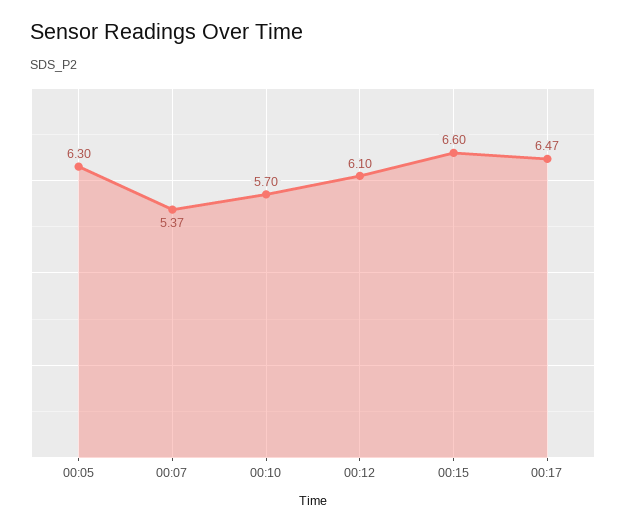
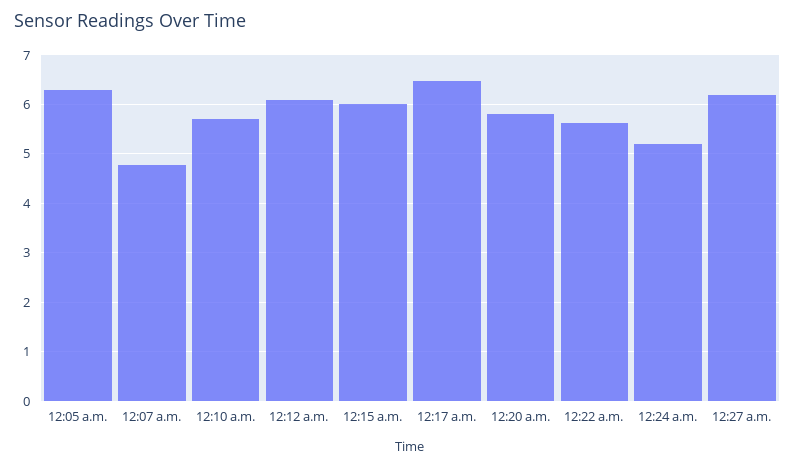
00:07: 5.37 -> 4.8
00:15: 6.6 -> 6
12:20 a.m.: none -> 5.8
12:22 a.m.: none -> 5.6
12:24 a.m.: none -> 5.2
12:27 a.m.: none -> 6.2

